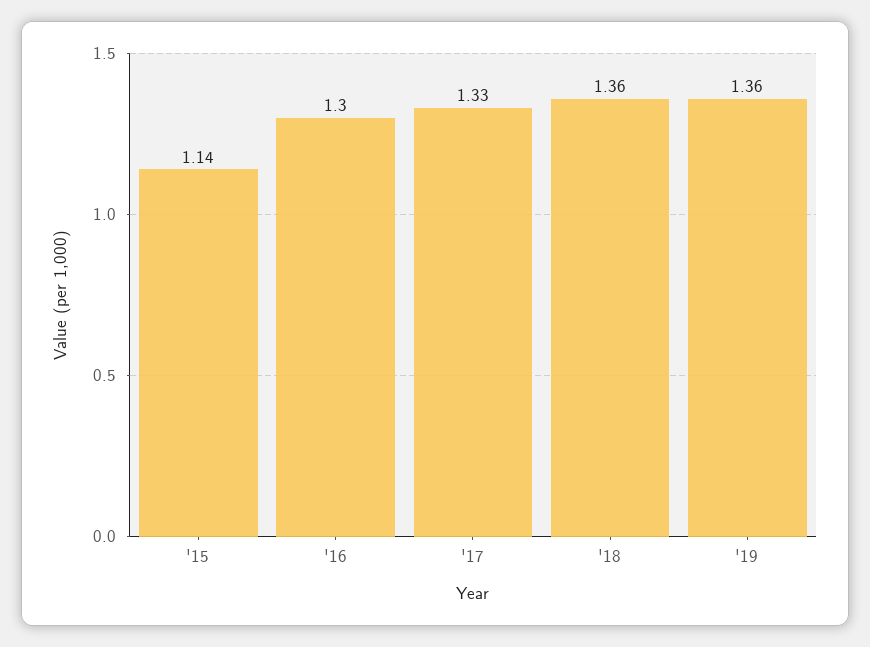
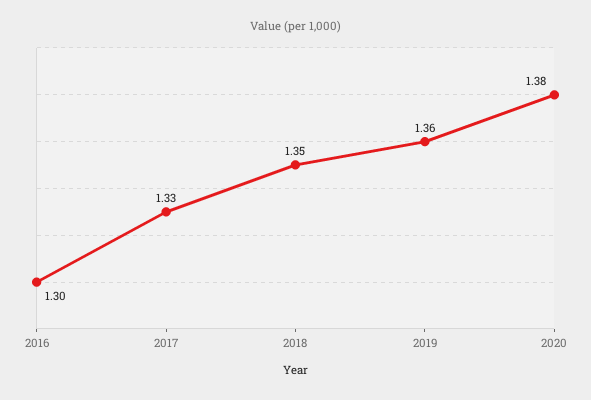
'15: 1.14 -> none
'18: 1.36 -> 1.35
2020: none -> 1.38

